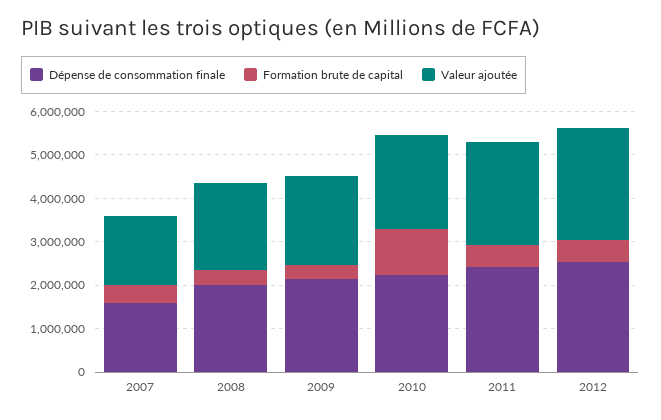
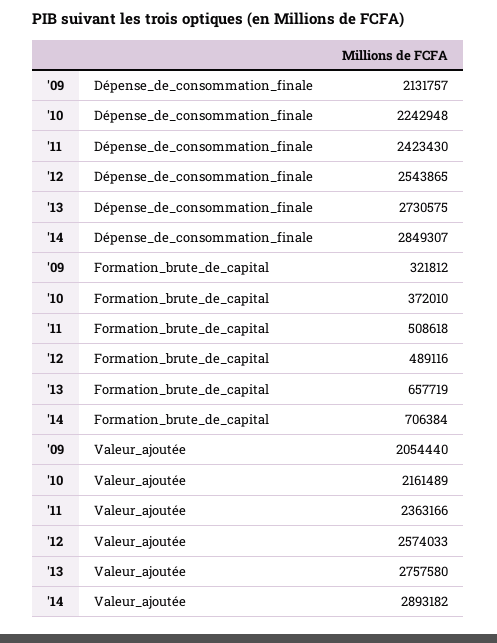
Dépense de consommation finale, 2007: 1600000 -> none
Formation brute de capital, 2007: 400000 -> none
Valeur ajoutée, 2007: 1600000 -> none
Dépense de consommation finale, 2008: 2000000 -> none
Formation brute de capital, 2008: 400000 -> none
Valeur ajoutée, 2008: 2000000 -> none
Formation brute de capital, 2010: 1000000 -> 372010
Dépense de consommation finale, '13: none -> 2730575
Dépense de consommation finale, '14: none -> 2849307
Formation brute de capital, '13: none -> 657719
Formation brute de capital, '14: none -> 706384
Valeur ajoutée, '13: none -> 2757580
Valeur ajoutée, '14: none -> 2893182

